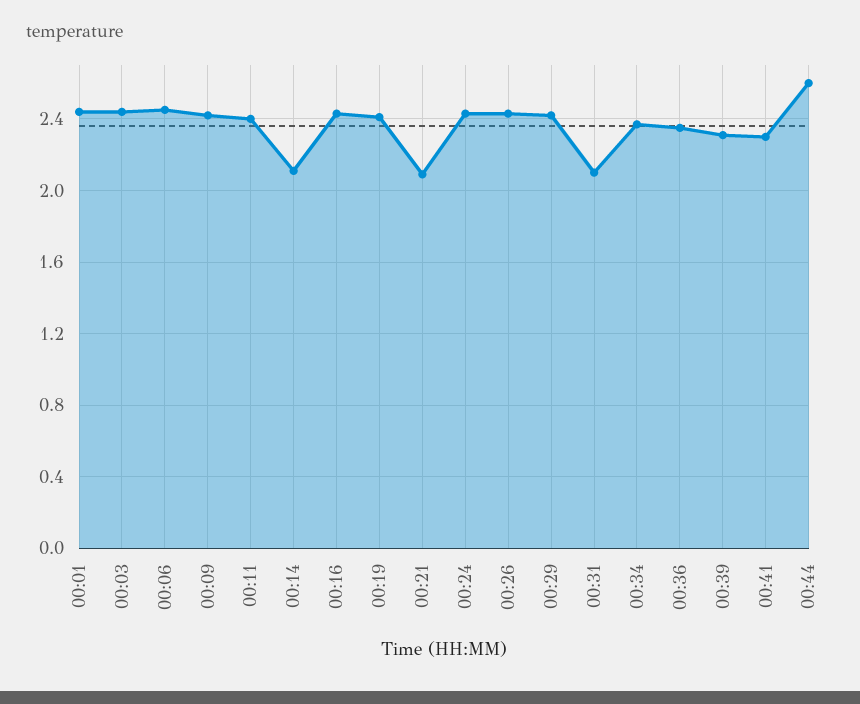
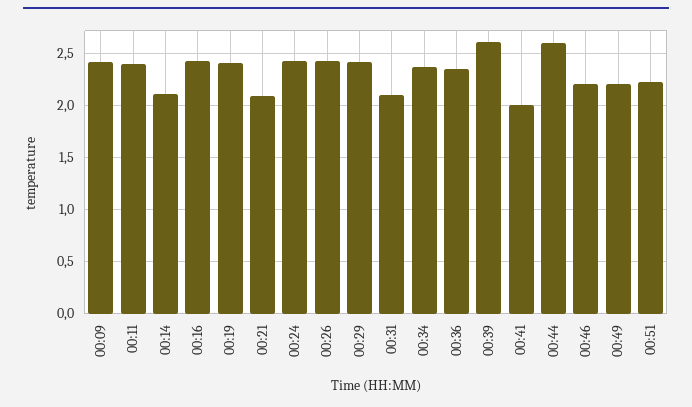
00:01: 2.45 -> none
00:03: 2.45 -> none
00:06: 2.45 -> none
00:39: 2.3 -> 2.6
00:41: 2.3 -> 2
00:46: none -> 2.2
00:49: none -> 2.2
00:51: none -> 2.2

